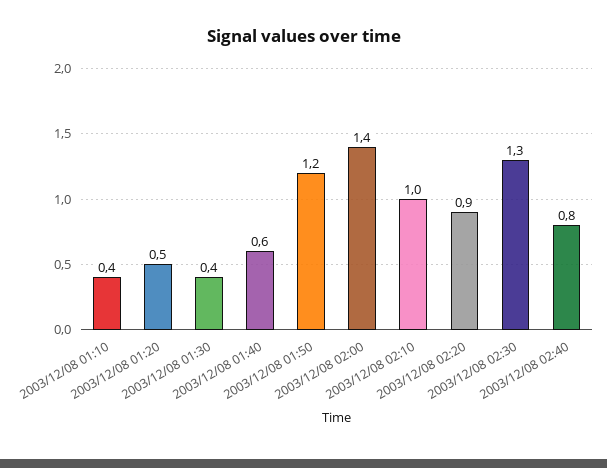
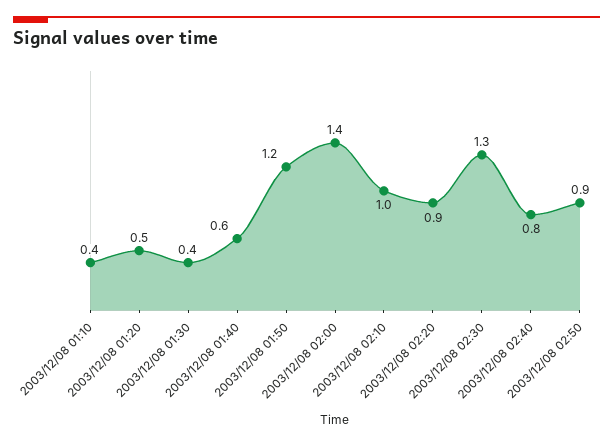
2003/12/08 02:50: none -> 0.9

